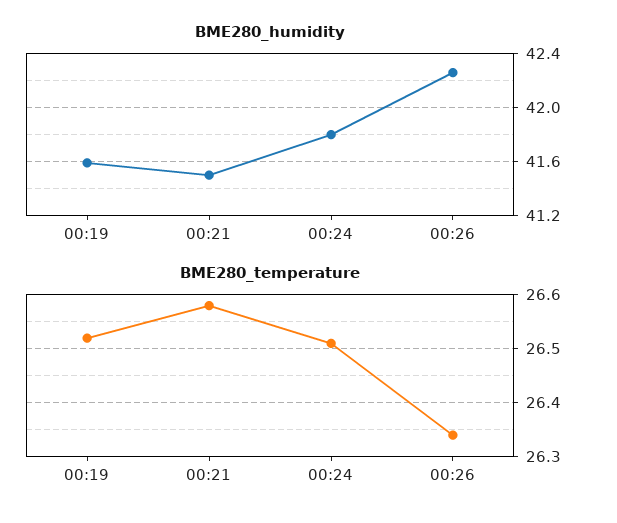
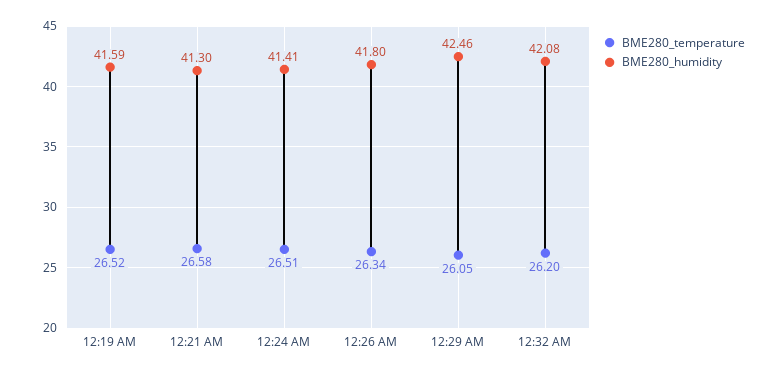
BME280_humidity, 00:21: 41.5 -> 41.3
BME280_humidity, 00:24: 41.8 -> 41.41
BME280_humidity, 00:26: 42.25 -> 41.8
BME280_temperature, 12:29 AM: none -> 26.05
BME280_humidity, 12:29 AM: none -> 42.46
BME280_temperature, 12:32 AM: none -> 26.2
BME280_humidity, 12:32 AM: none -> 42.08

